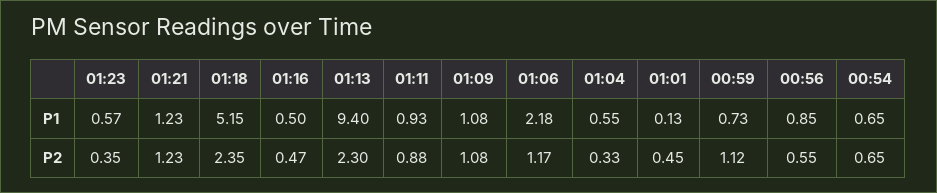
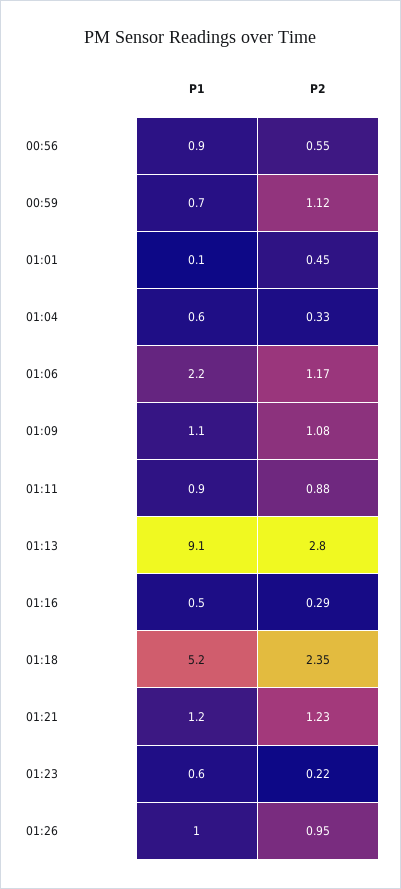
01:13, P1: 9.4 -> 9.1
00:54, P1: 0.65 -> none
01:23, P2: 0.35 -> 0.22
01:16, P2: 0.47 -> 0.29
01:13, P2: 2.3 -> 2.8
00:54, P2: 0.65 -> none
01:26, P1: none -> 1
01:26, P2: none -> 0.95

